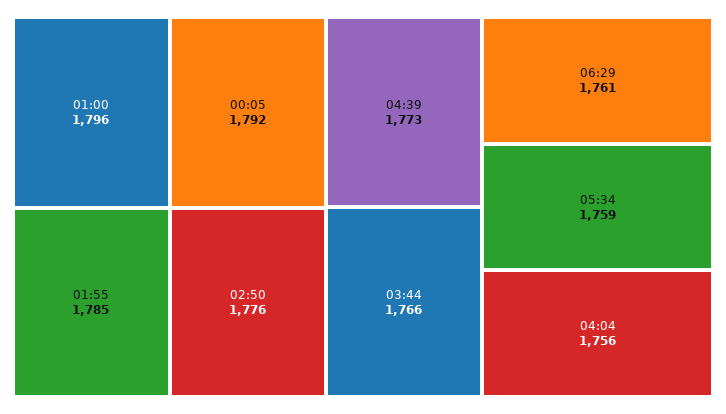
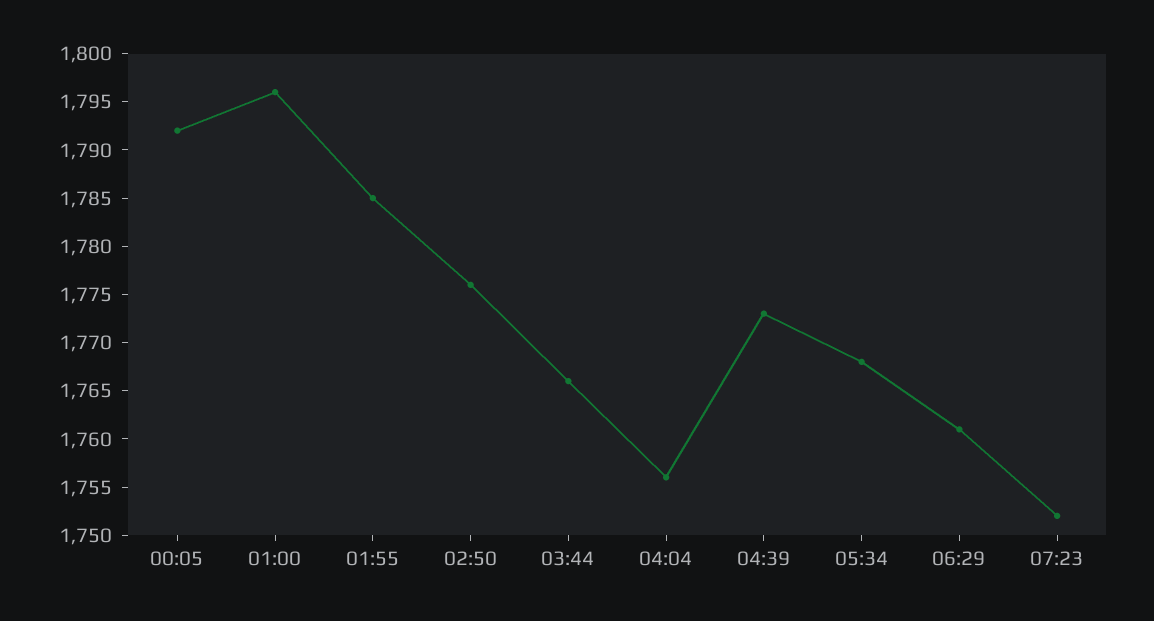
05:34: 1759 -> 1768
07:23: none -> 1752

